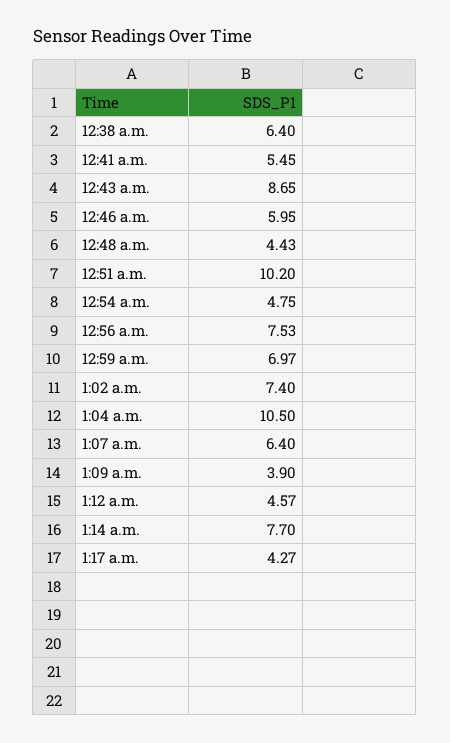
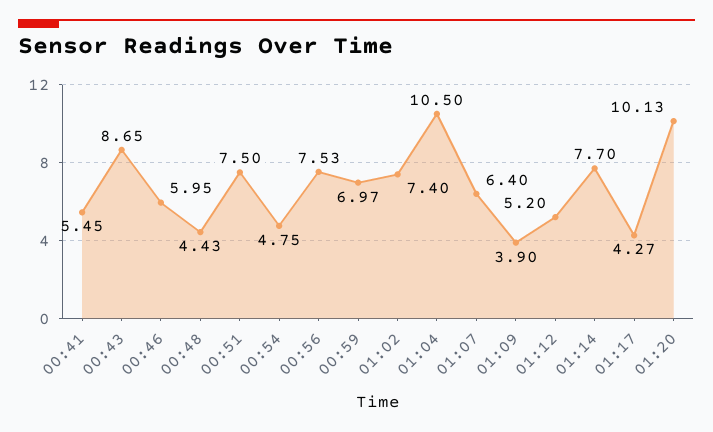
12:38 a.m.: 6.4 -> none
12:51 a.m.: 10.2 -> 7.5
1:12 a.m.: 4.57 -> 5.2
01:20: none -> 10.13

